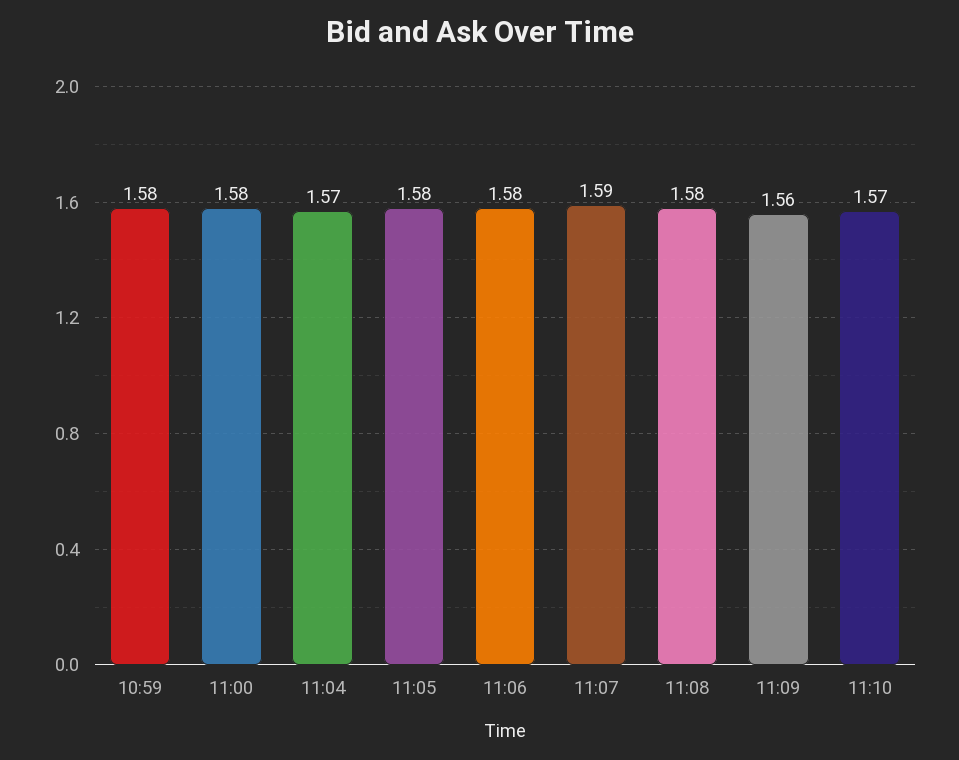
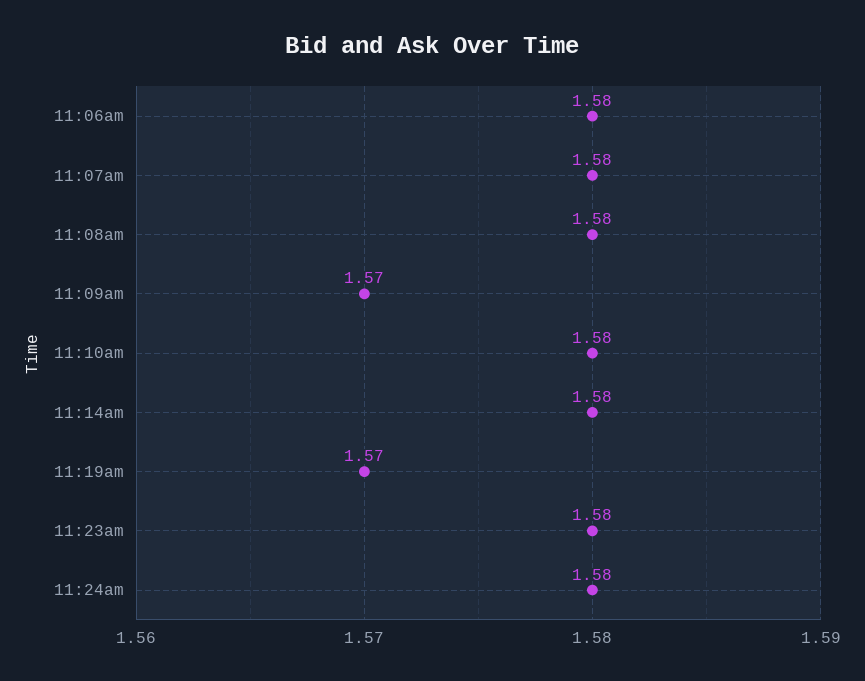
10:59: 1.58 -> none
11:00: 1.58 -> none
11:04: 1.57 -> none
11:05: 1.58 -> none
11:07: 1.59 -> 1.58
11:09: 1.56 -> 1.57
11:10: 1.57 -> 1.58
11:14am: none -> 1.58
11:19am: none -> 1.57
11:23am: none -> 1.58
11:24am: none -> 1.58

